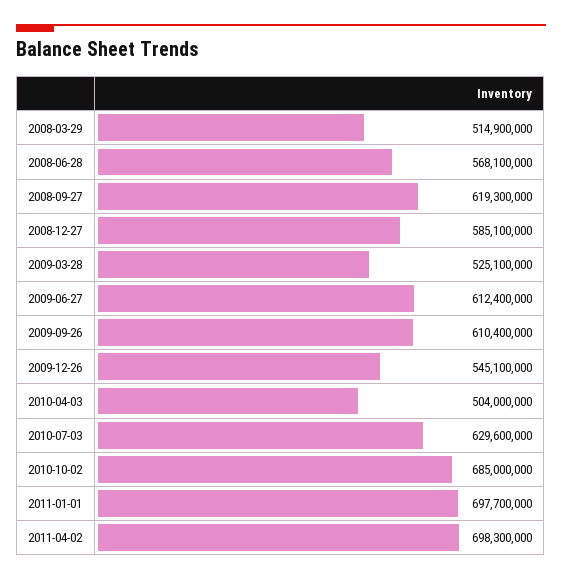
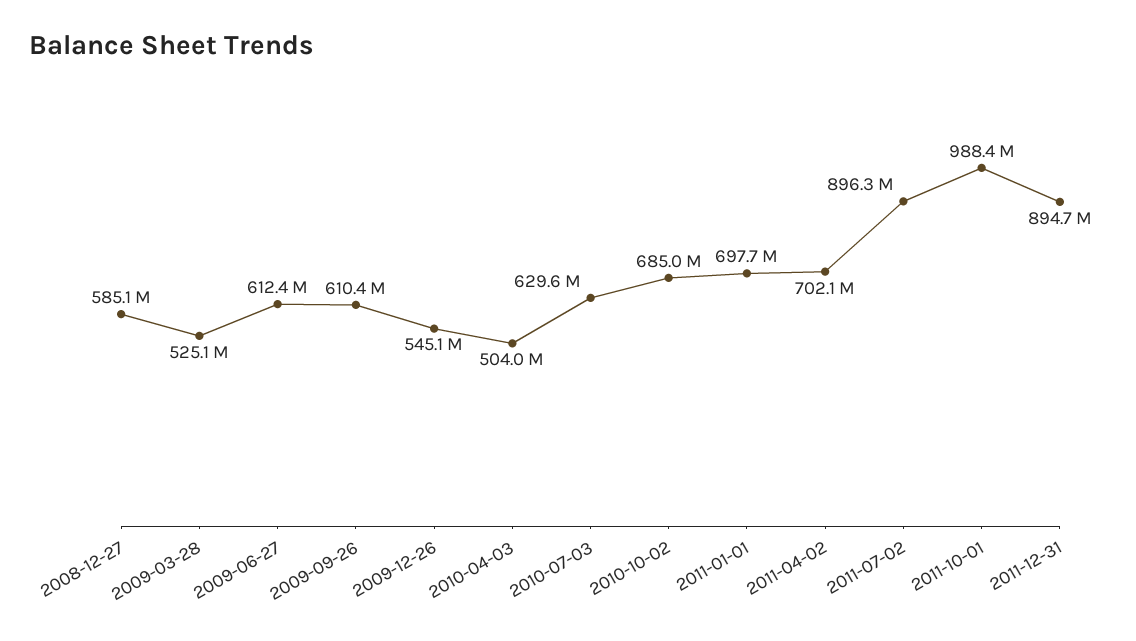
2008-03-29: 514900000 -> none
2008-06-28: 568100000 -> none
2008-09-27: 619300000 -> none
2011-04-02: 698300000 -> 702100000
2011-07-02: none -> 896300000
2011-10-01: none -> 988400000
2011-12-31: none -> 894700000

